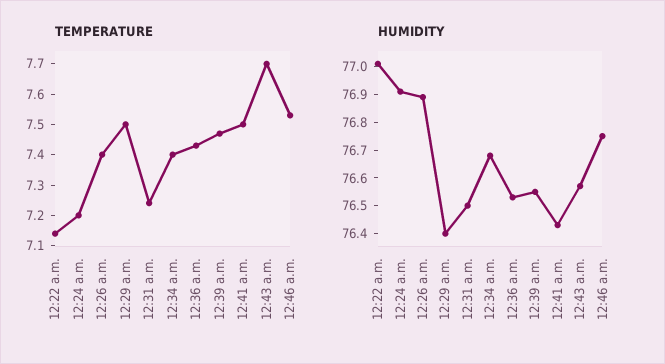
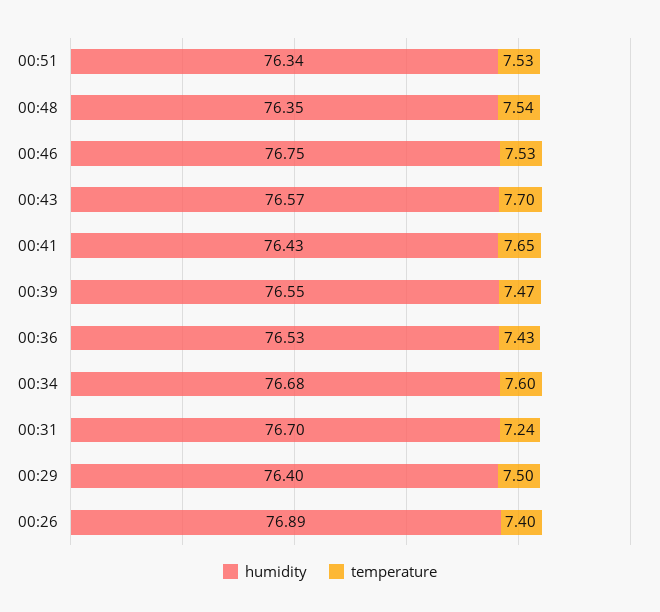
TEMPERATURE, 12:22 a.m.: 7.15 -> none
TEMPERATURE, 12:24 a.m.: 7.2 -> none
TEMPERATURE, 12:34 a.m.: 7.4 -> 7.6
TEMPERATURE, 12:41 a.m.: 7.5 -> 7.65
HUMIDITY, 12:22 a.m.: 77 -> none
HUMIDITY, 12:24 a.m.: 76.9 -> none
HUMIDITY, 12:31 a.m.: 76.5 -> 76.7
HUMIDITY, 00:51: none -> 76.34
TEMPERATURE, 00:51: none -> 7.53
HUMIDITY, 00:48: none -> 76.35
TEMPERATURE, 00:48: none -> 7.54

